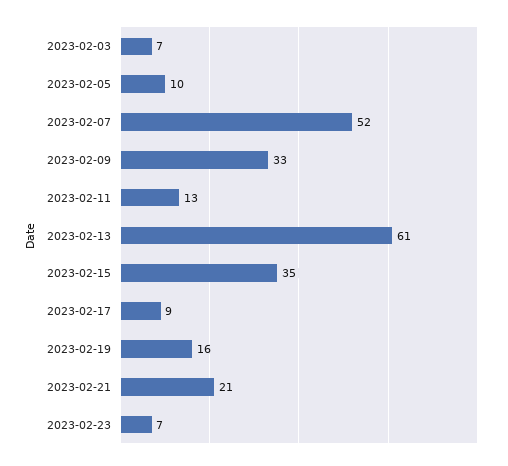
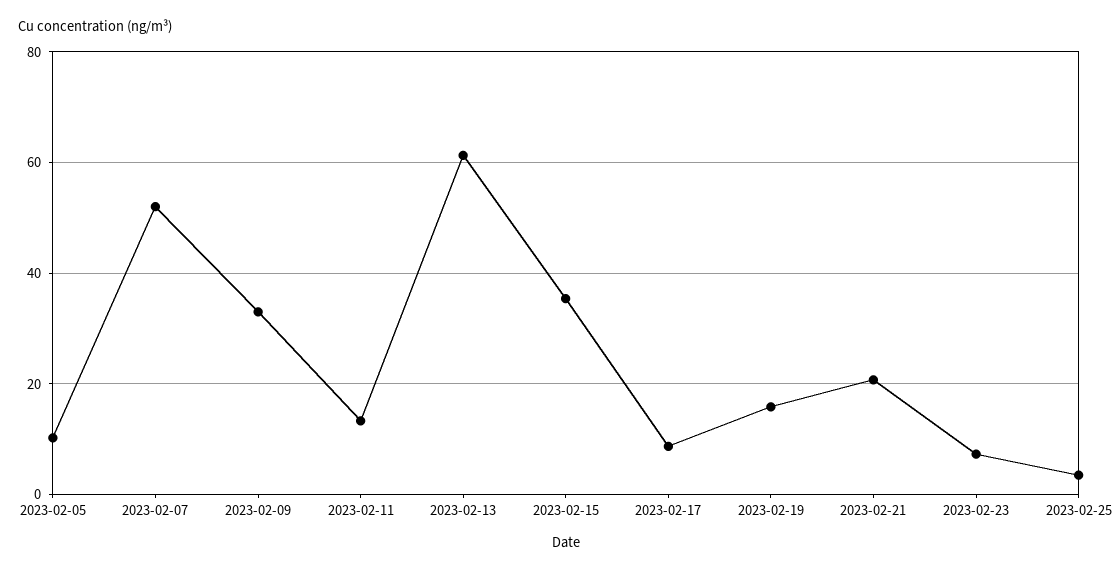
2023-02-03: 7 -> none
2023-02-25: none -> 4

